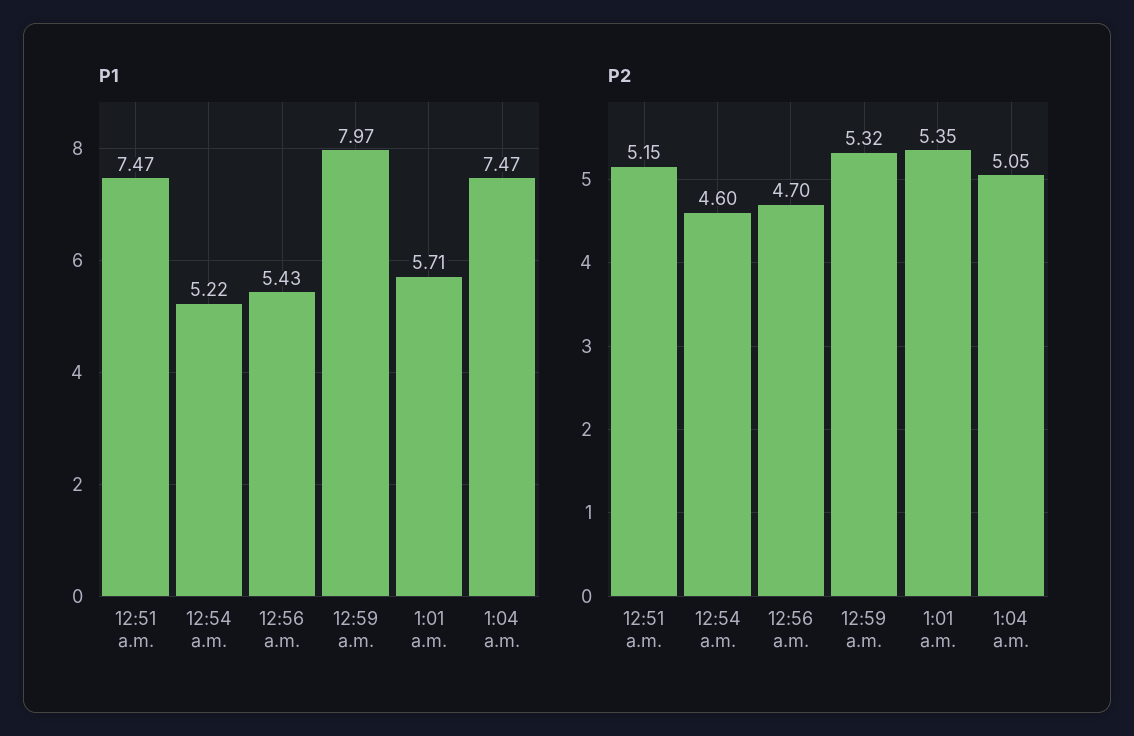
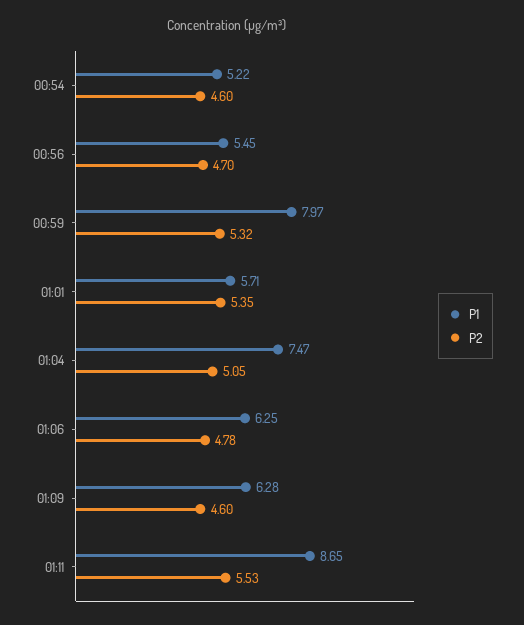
P1, 12:51 a.m.: 7.47 -> none
P1, 12:56 a.m.: 5.43 -> 5.45
P2, 12:51 a.m.: 5.15 -> none
P1, 01:06: none -> 6.25
P2, 01:06: none -> 4.78
P1, 01:09: none -> 6.28
P2, 01:09: none -> 4.6
P1, 01:11: none -> 8.65
P2, 01:11: none -> 5.53

